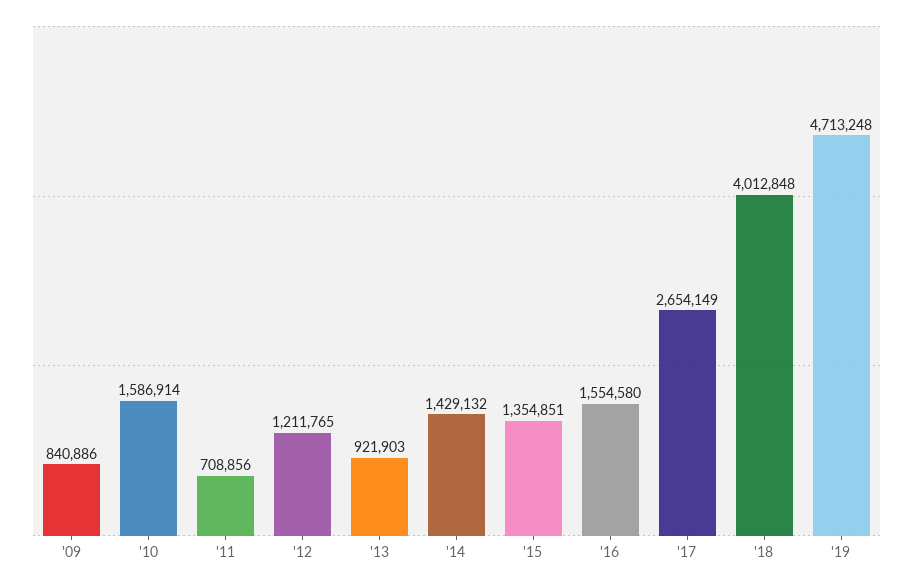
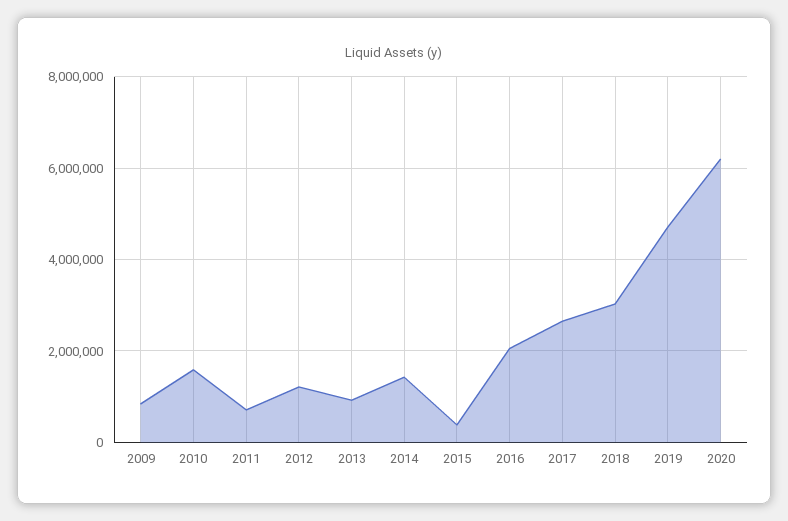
'15: 1354851 -> 400000
'16: 1554580 -> 2000000
'18: 4012848 -> 3000000
2020: none -> 6200000

